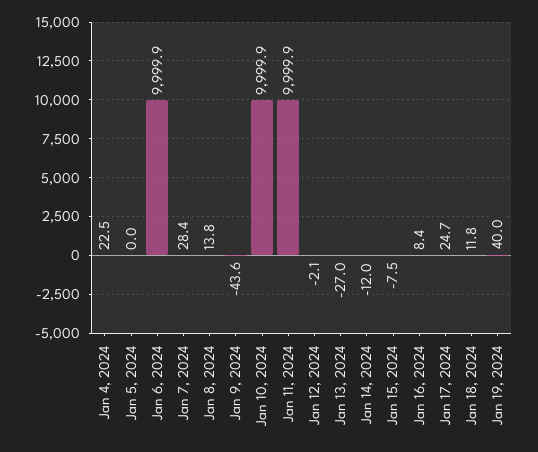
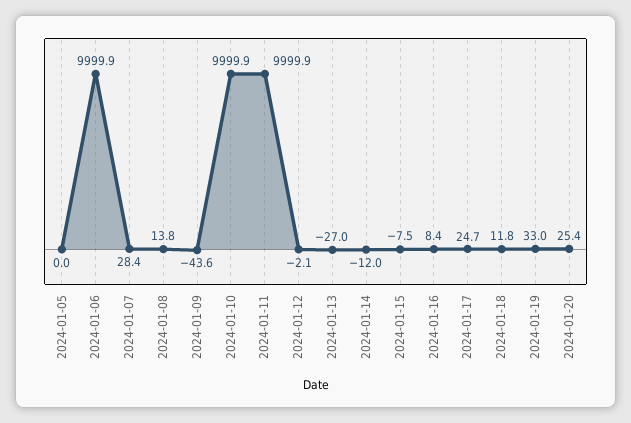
Jan 4, 2024: 22.5 -> none
Jan 19, 2024: 40 -> 33
2024-01-20: none -> 25.4

